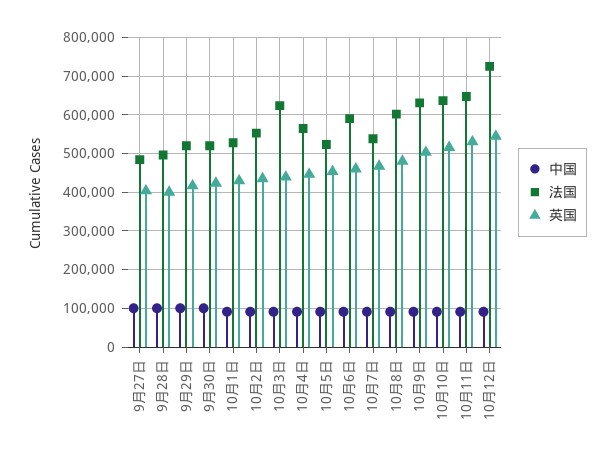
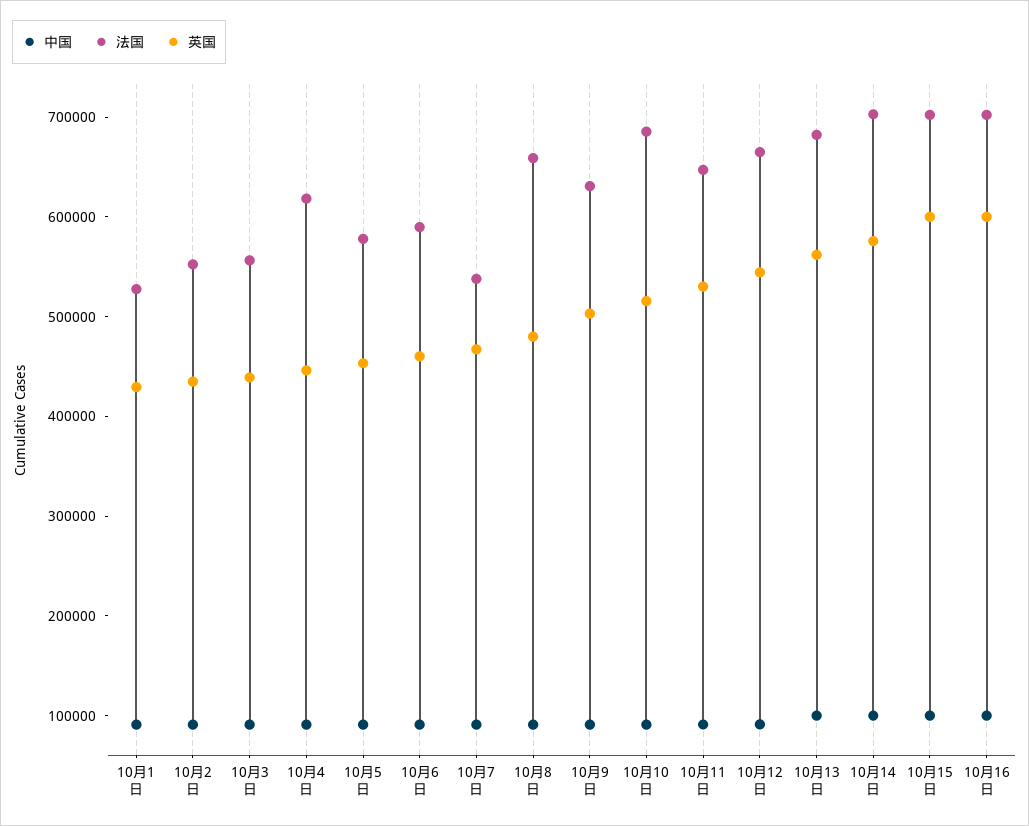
中国, 9月27日: 100000 -> none
法国, 9月27日: 480000 -> none
英国, 9月27日: 400000 -> none
中国, 9月28日: 100000 -> none
法国, 9月28日: 500000 -> none
英国, 9月28日: 400000 -> none
中国, 9月29日: 100000 -> none
法国, 9月29日: 520000 -> none
英国, 9月29日: 420000 -> none
中国, 9月30日: 100000 -> none
法国, 9月30日: 520000 -> none
英国, 9月30日: 420000 -> none
法国, 10月3日: 620000 -> 560000
法国, 10月4日: 560000 -> 620000
法国, 10月5日: 520000 -> 580000
法国, 10月8日: 600000 -> 660000
法国, 10月10日: 640000 -> 680000
法国, 10月12日: 720000 -> 660000
中国, 10月13日: none -> 100000
法国, 10月13日: none -> 680000
英国, 10月13日: none -> 560000
中国, 10月14日: none -> 100000
法国, 10月14日: none -> 700000
英国, 10月14日: none -> 580000
中国, 10月15日: none -> 100000
法国, 10月15日: none -> 700000
英国, 10月15日: none -> 600000
中国, 10月16日: none -> 100000
法国, 10月16日: none -> 700000
英国, 10月16日: none -> 600000

